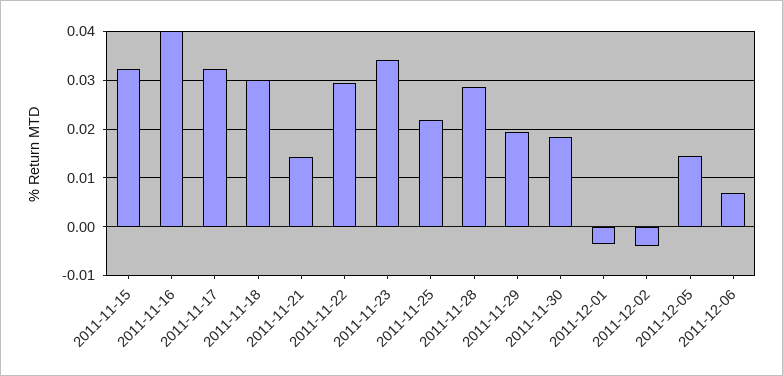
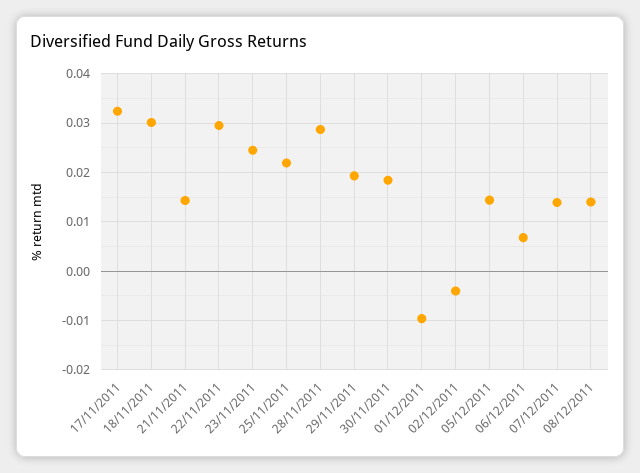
2011-11-15: 0.032 -> none
2011-11-16: 0.04 -> none
2011-11-23: 0.034 -> 0.024
2011-12-01: -0.004 -> -0.01
07/12/2011: none -> 0.014
08/12/2011: none -> 0.014

